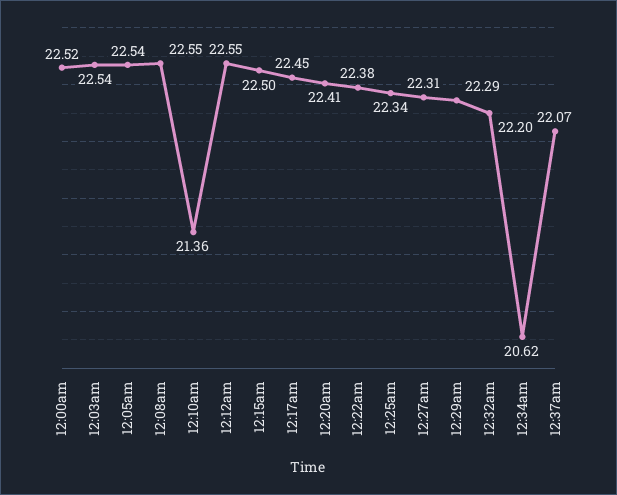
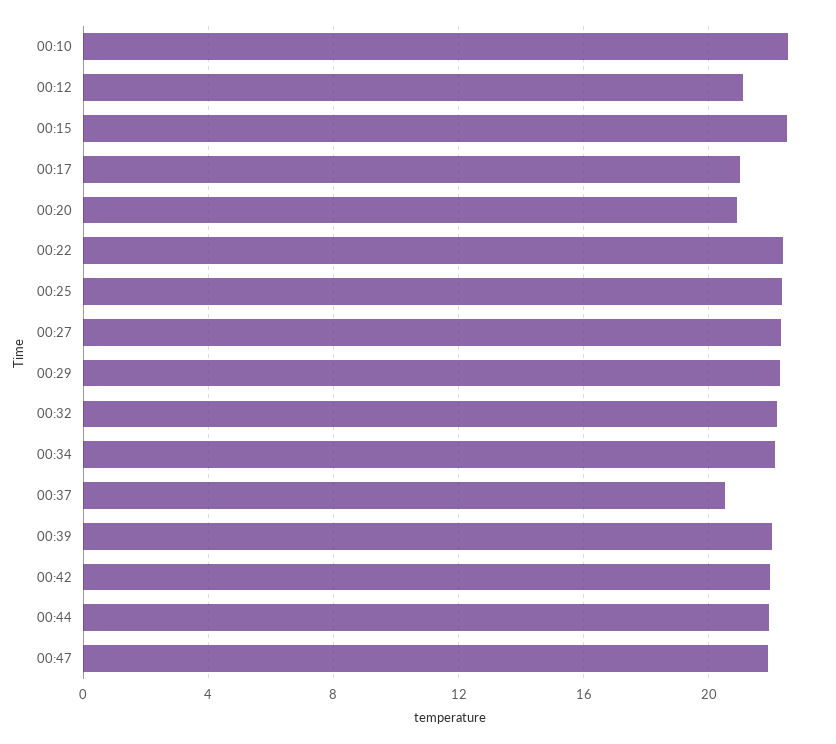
12:00am: 22.52 -> none
12:03am: 22.54 -> none
12:05am: 22.54 -> none
12:08am: 22.55 -> none
12:10am: 21.36 -> 22.5
12:12am: 22.55 -> 21
12:17am: 22.45 -> 21
12:20am: 22.41 -> 21
12:34am: 20.62 -> 22
12:37am: 22.07 -> 20.5
00:39: none -> 22
00:42: none -> 22
00:44: none -> 22
00:47: none -> 22

